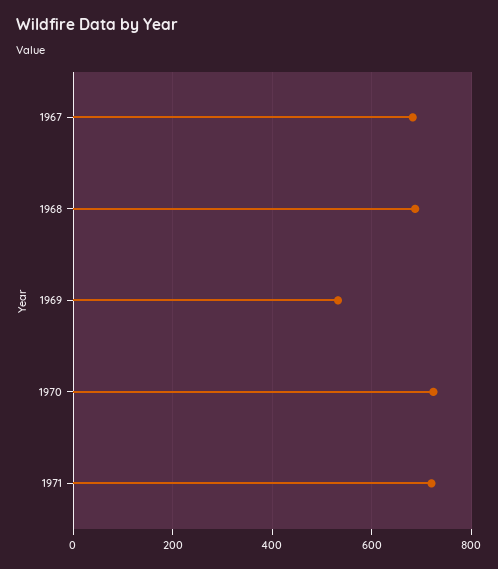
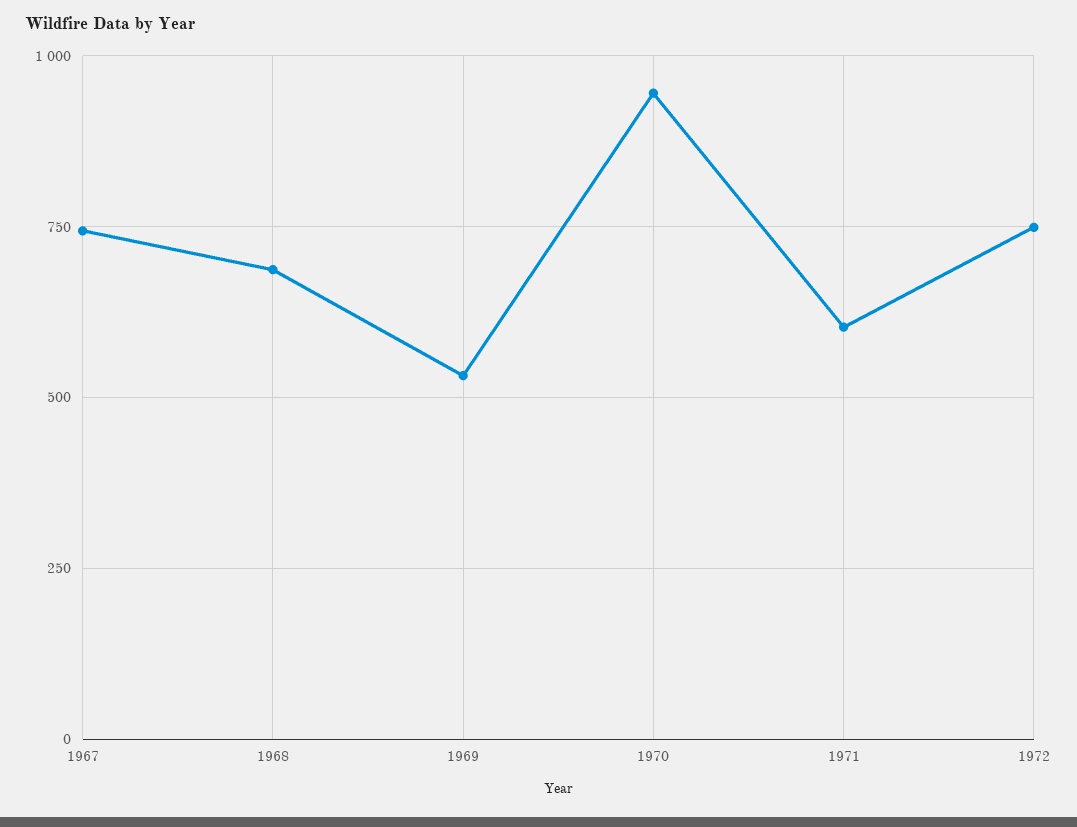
1967: 680 -> 750
1970: 720 -> 950
1971: 720 -> 600
1972: none -> 750

